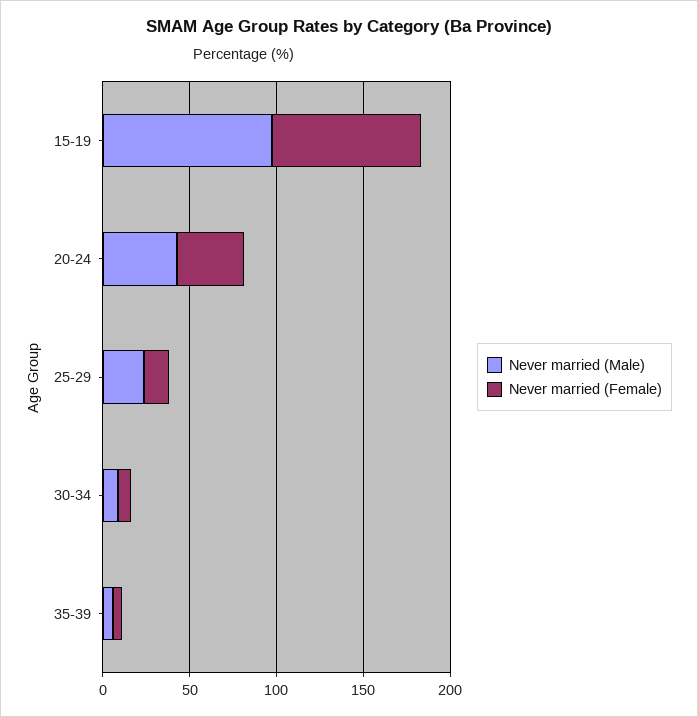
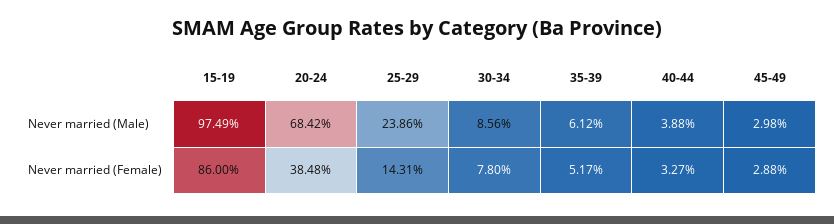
Never married (Male), 20-24: 40 -> 68.42
Never married (Male), 40-44: none -> 3.88
Never married (Male), 45-49: none -> 2.98
Never married (Female), 40-44: none -> 3.27
Never married (Female), 45-49: none -> 2.88

